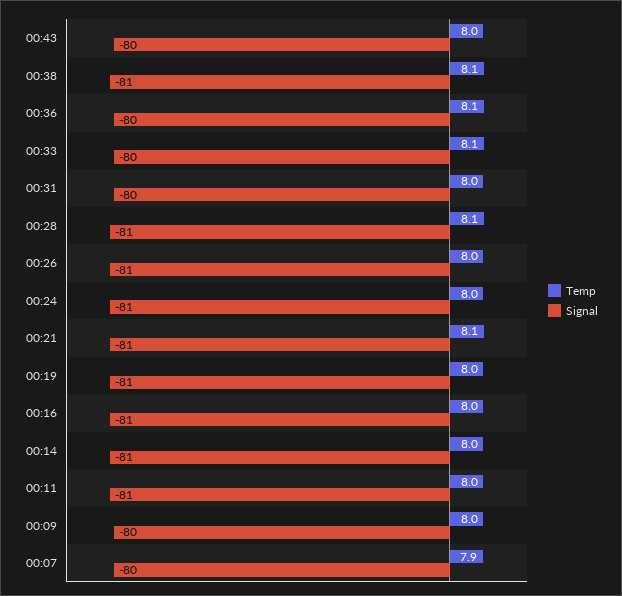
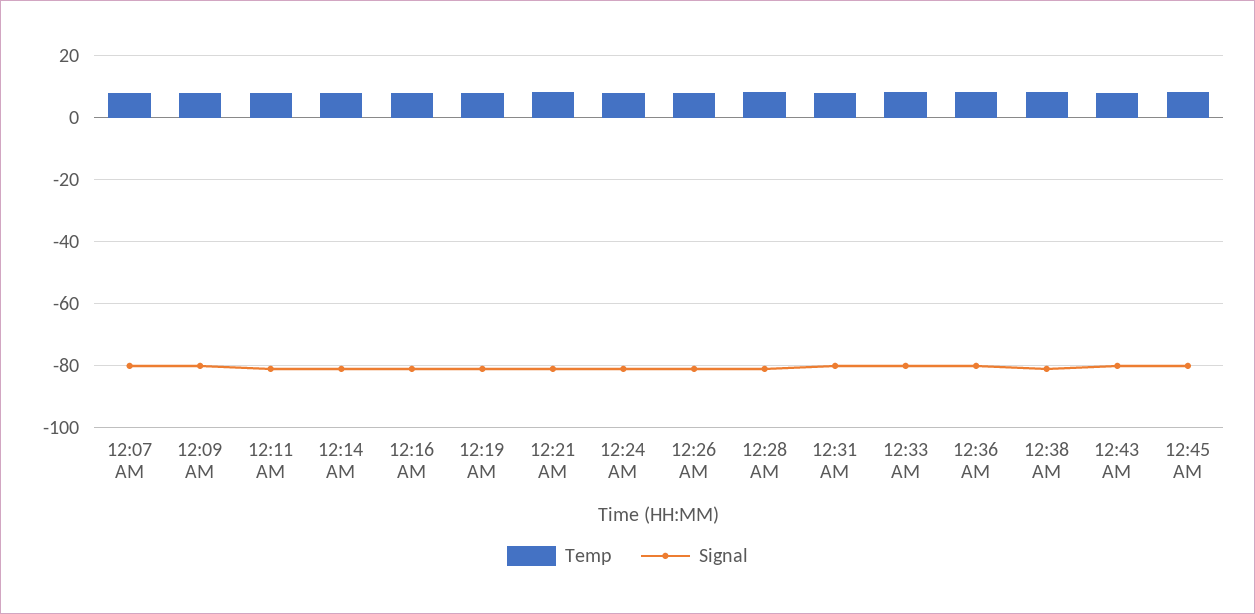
Temp, 12:45 AM: none -> 8
Signal, 12:45 AM: none -> -80

